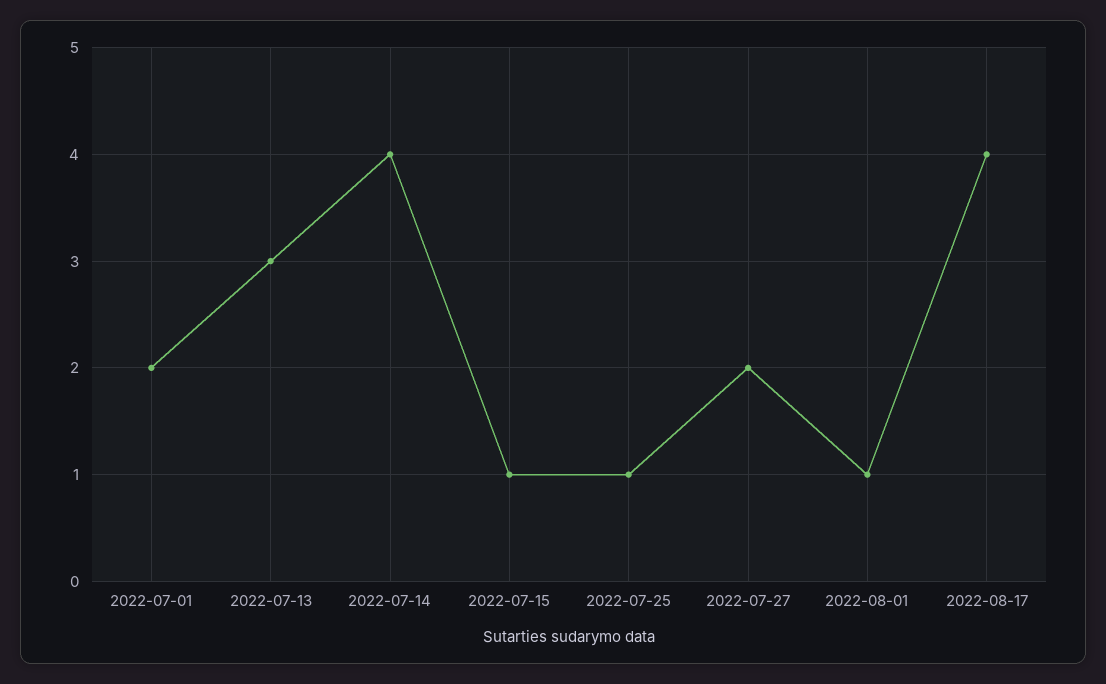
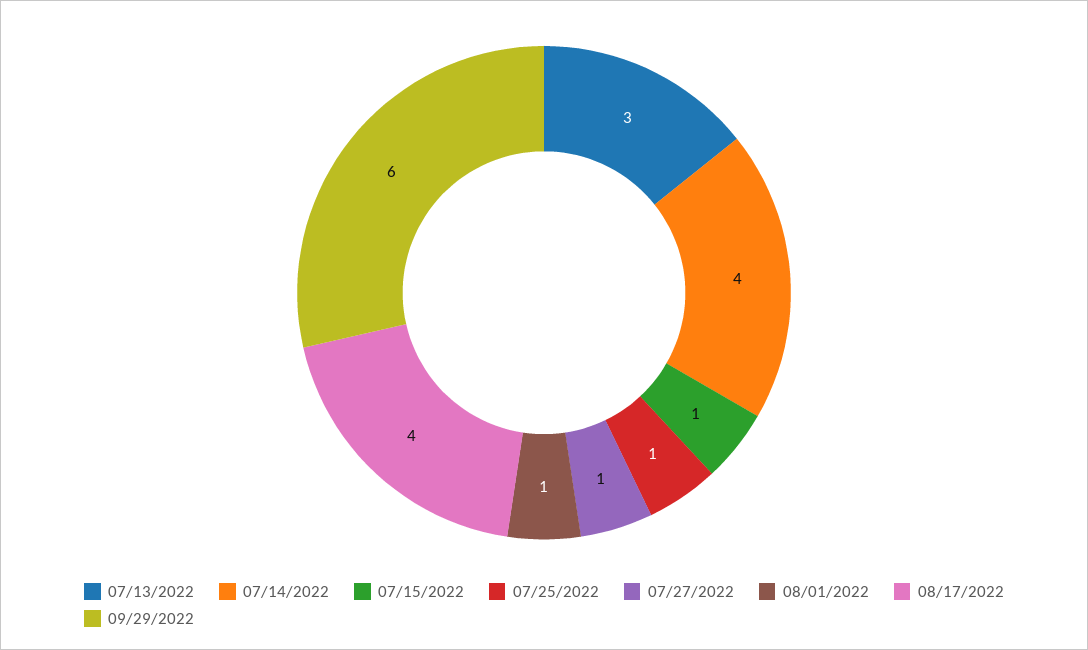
2022-07-01: 2 -> none
2022-07-27: 2 -> 1
09/29/2022: none -> 6

